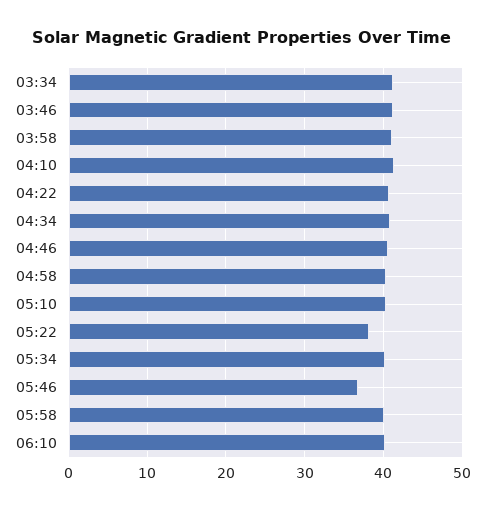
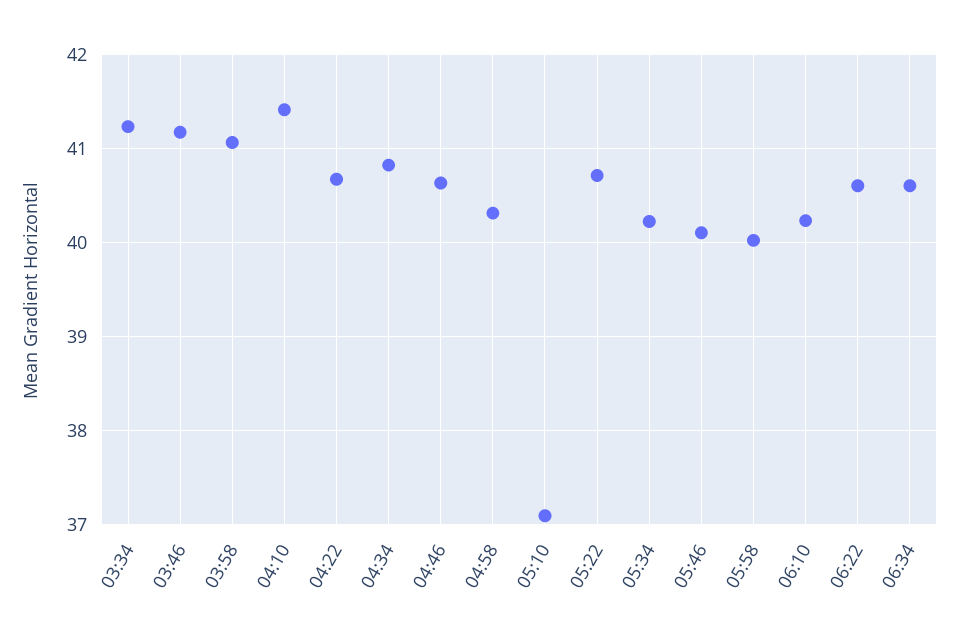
05:10: 40 -> 37.1
05:22: 38 -> 40.7
05:46: 37 -> 40.1
06:22: none -> 40.6
06:34: none -> 40.6

